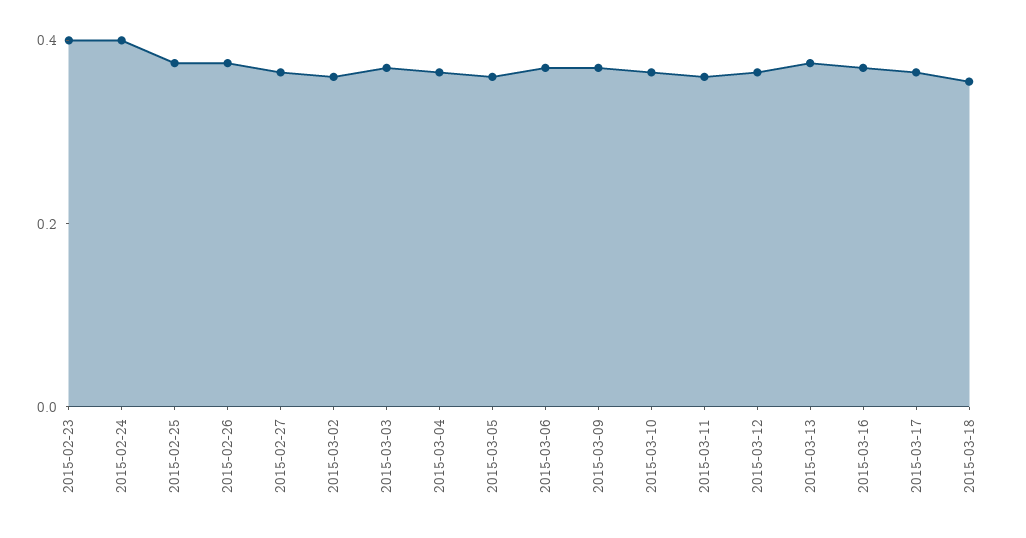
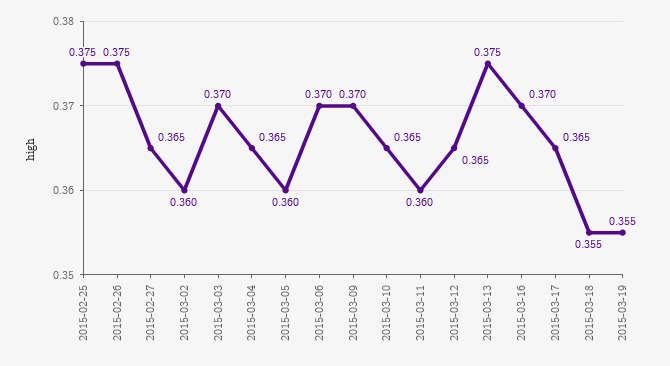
2015-02-23: 0.4 -> none
2015-02-24: 0.4 -> none
2015-03-19: none -> 0.355

